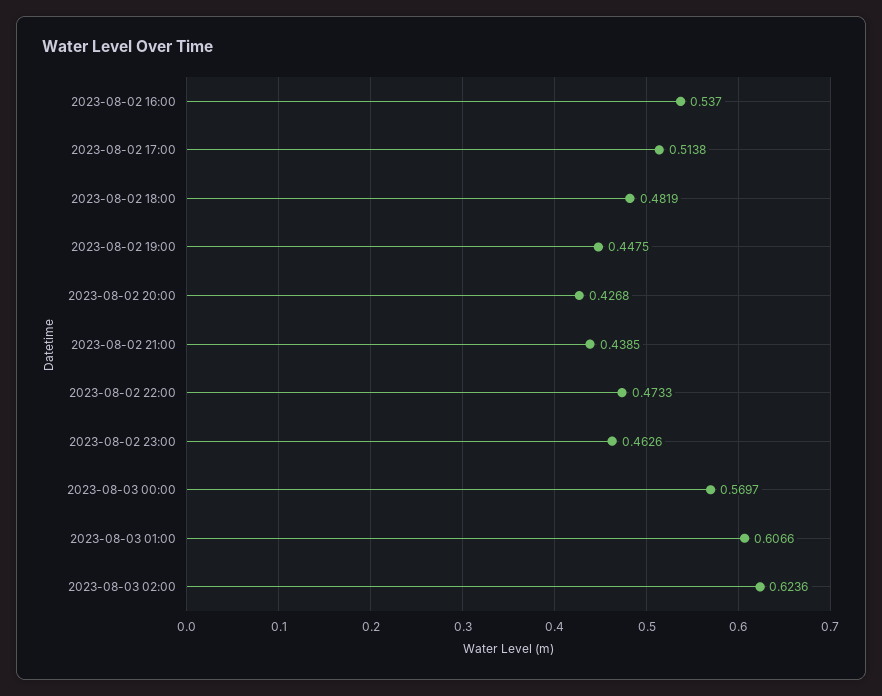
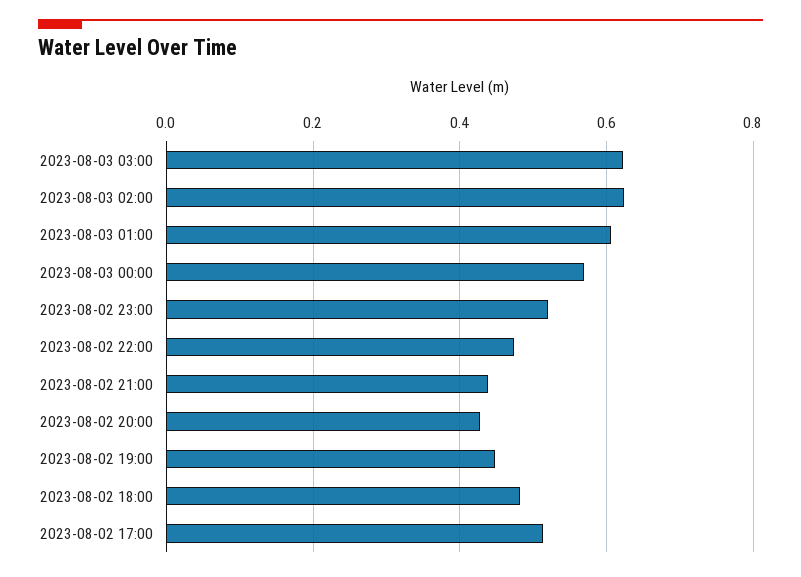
2023-08-02 16:00: 0.537 -> none
2023-08-02 23:00: 0.4626 -> 0.52
2023-08-03 03:00: none -> 0.62

